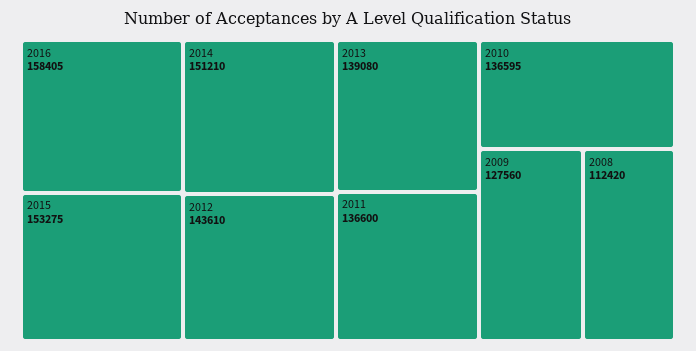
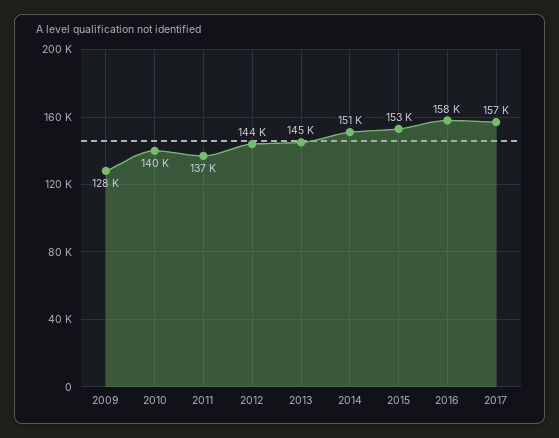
2013: 139080 -> 145000
2010: 136595 -> 140000
2008: 112420 -> none
2017: none -> 157000

